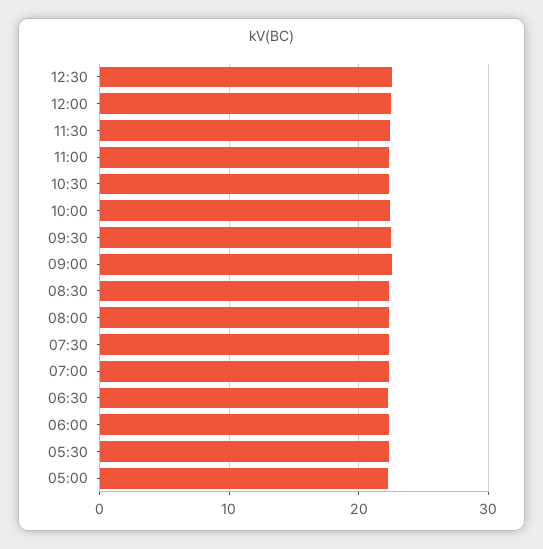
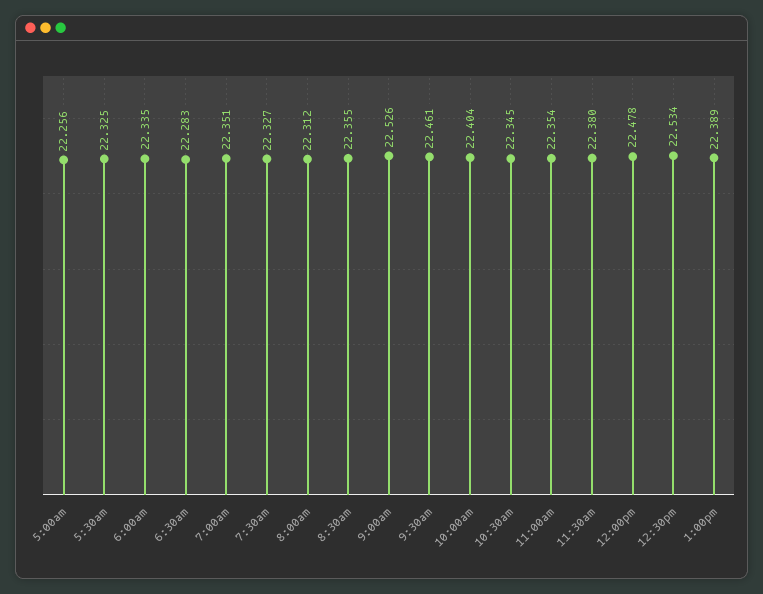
1:00pm: none -> 22.389

